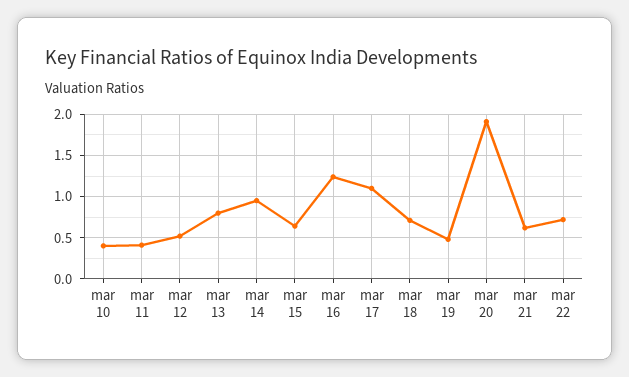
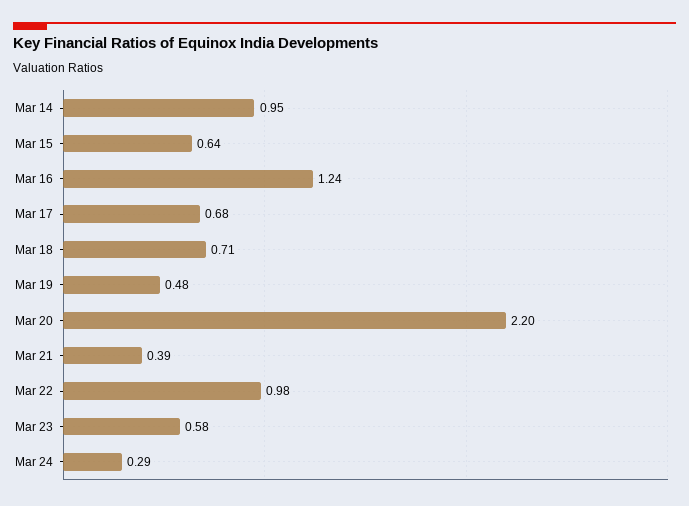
mar 10: 0.4 -> none
mar 11: 0.4 -> none
mar 12: 0.5 -> none
mar 13: 0.8 -> none
mar 17: 1.1 -> 0.68
mar 20: 1.9 -> 2.2
mar 21: 0.6 -> 0.39
mar 22: 0.7 -> 0.98
Mar 23: none -> 0.58
Mar 24: none -> 0.29

